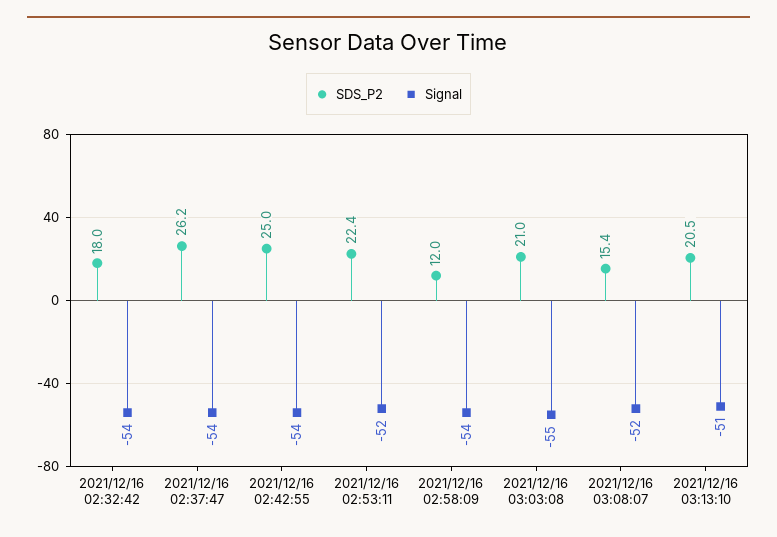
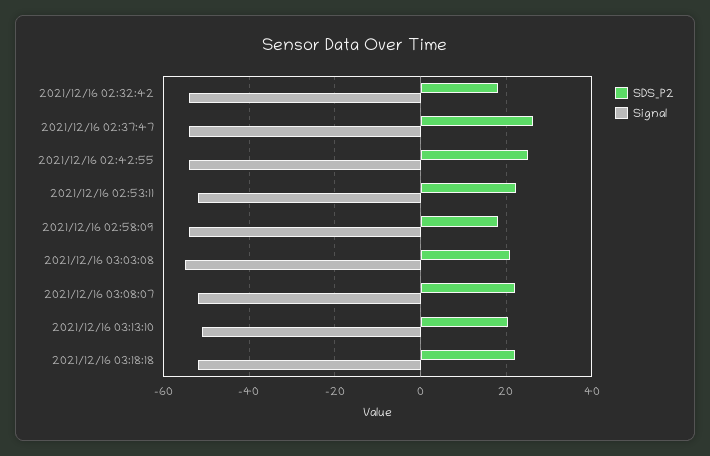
SDS_P2, 2021/12/16 02:58:09: 12 -> 18
SDS_P2, 2021/12/16 03:08:07: 15.4 -> 22
SDS_P2, 2021/12/16 03:18:18: none -> 22
Signal, 2021/12/16 03:18:18: none -> -52

